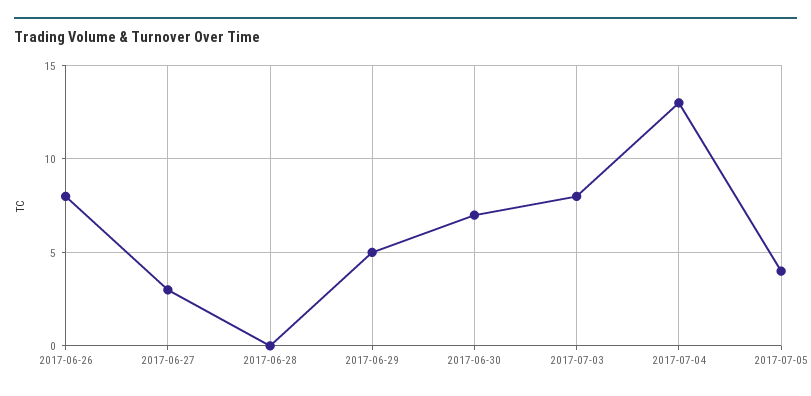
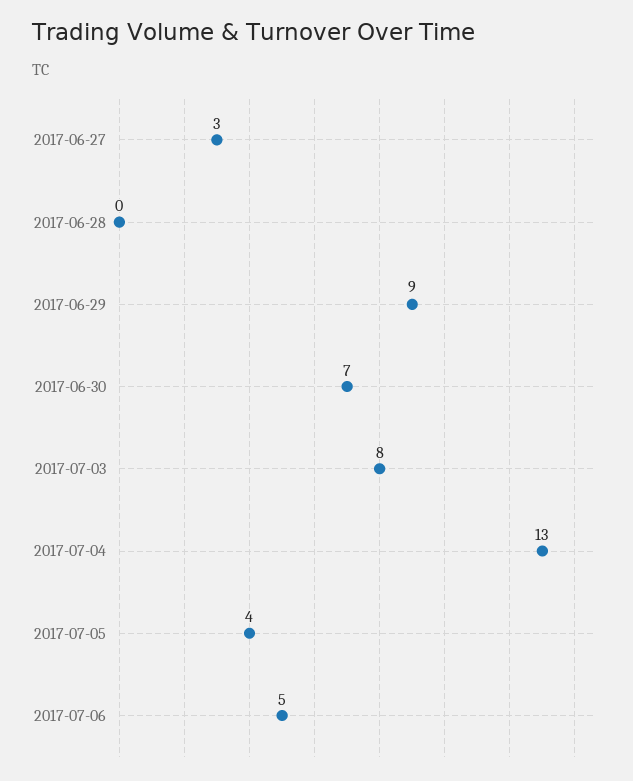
2017-06-26: 8 -> none
2017-06-29: 5 -> 9
2017-07-06: none -> 5

